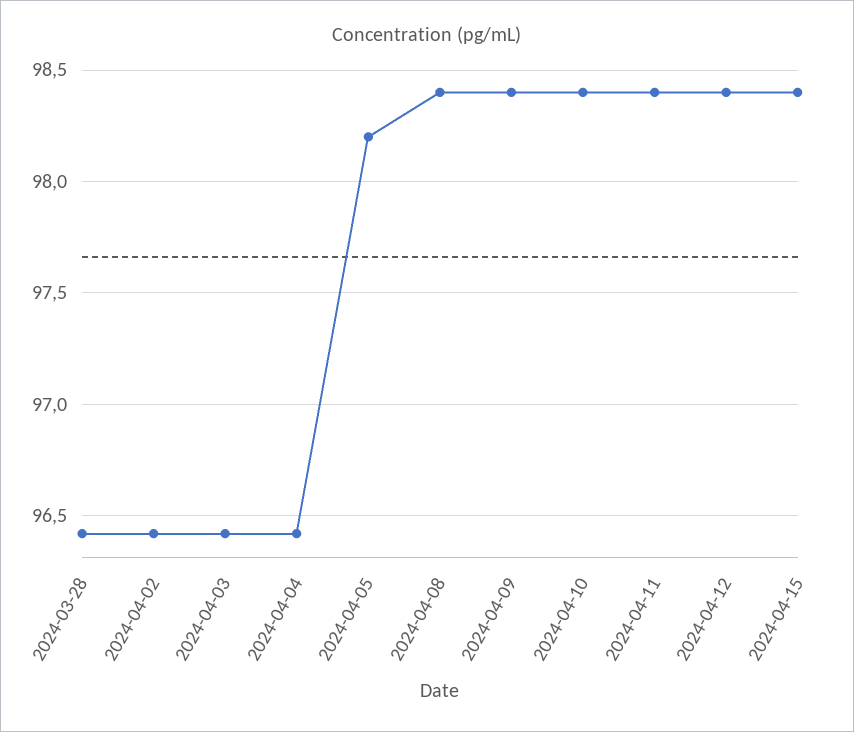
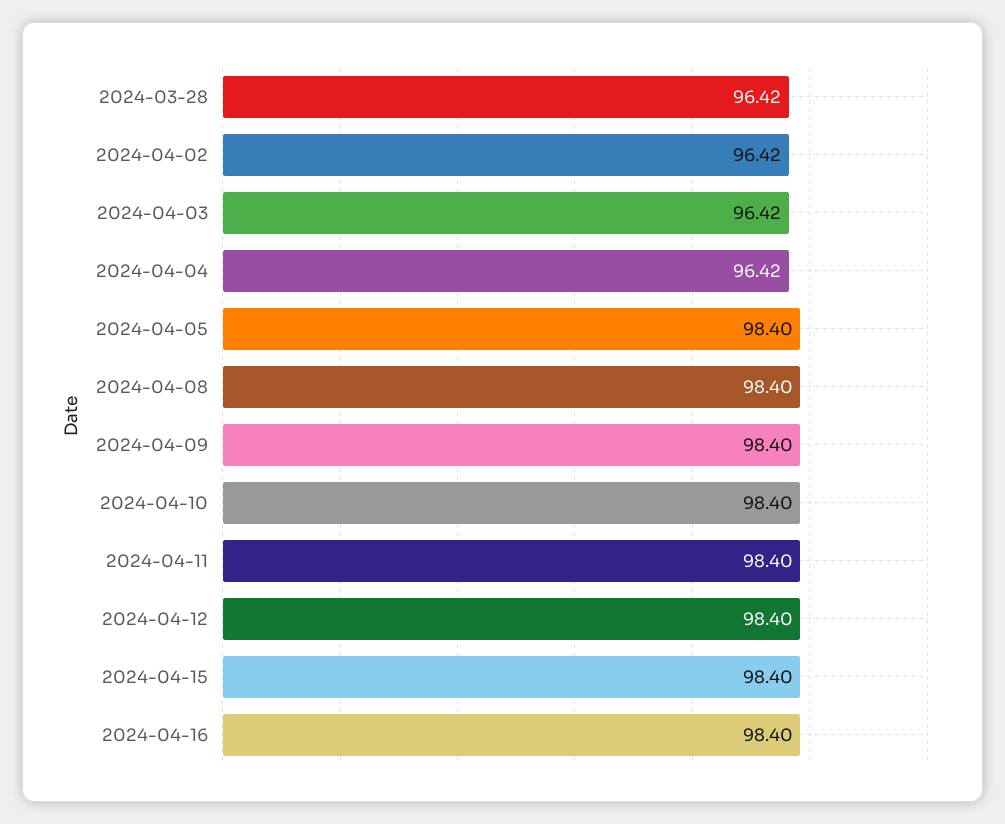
2024-04-05: 98.2 -> 98.4
2024-04-16: none -> 98.4

